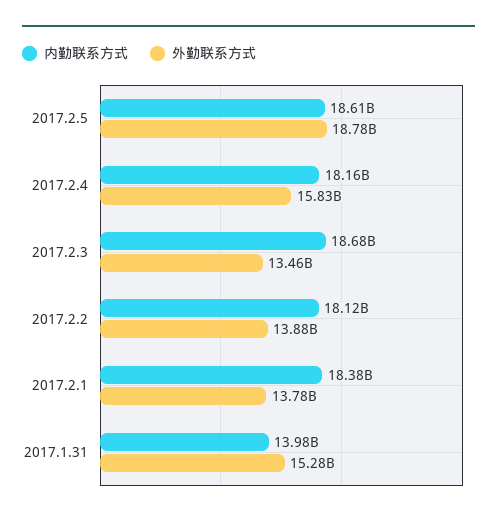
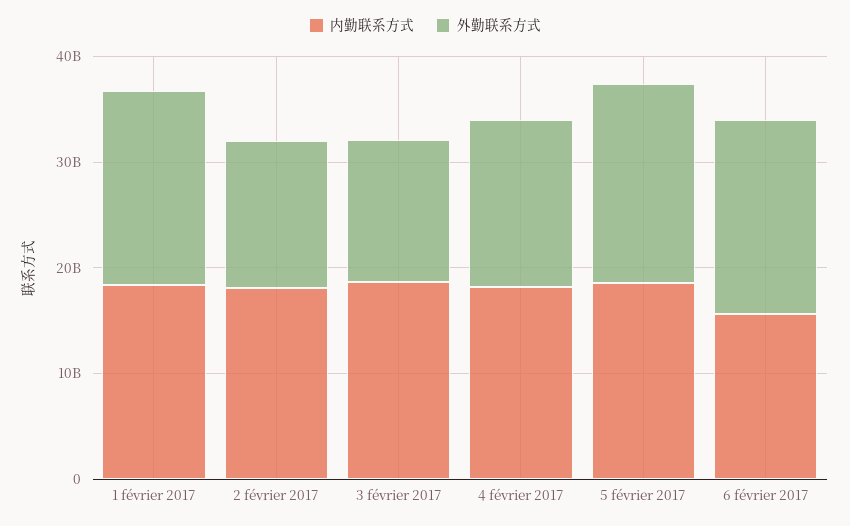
外勤联系方式, 2017.2.1: 13780000000 -> 18000000000
内勤联系方式, 2017.1.31: 13980000000 -> none
外勤联系方式, 2017.1.31: 15280000000 -> none
内勤联系方式, 6 février 2017: none -> 16000000000
外勤联系方式, 6 février 2017: none -> 18000000000

